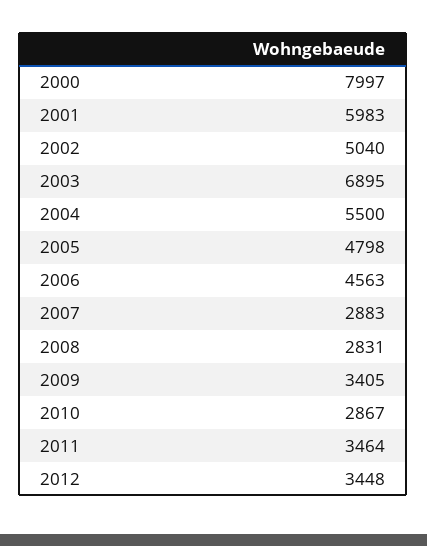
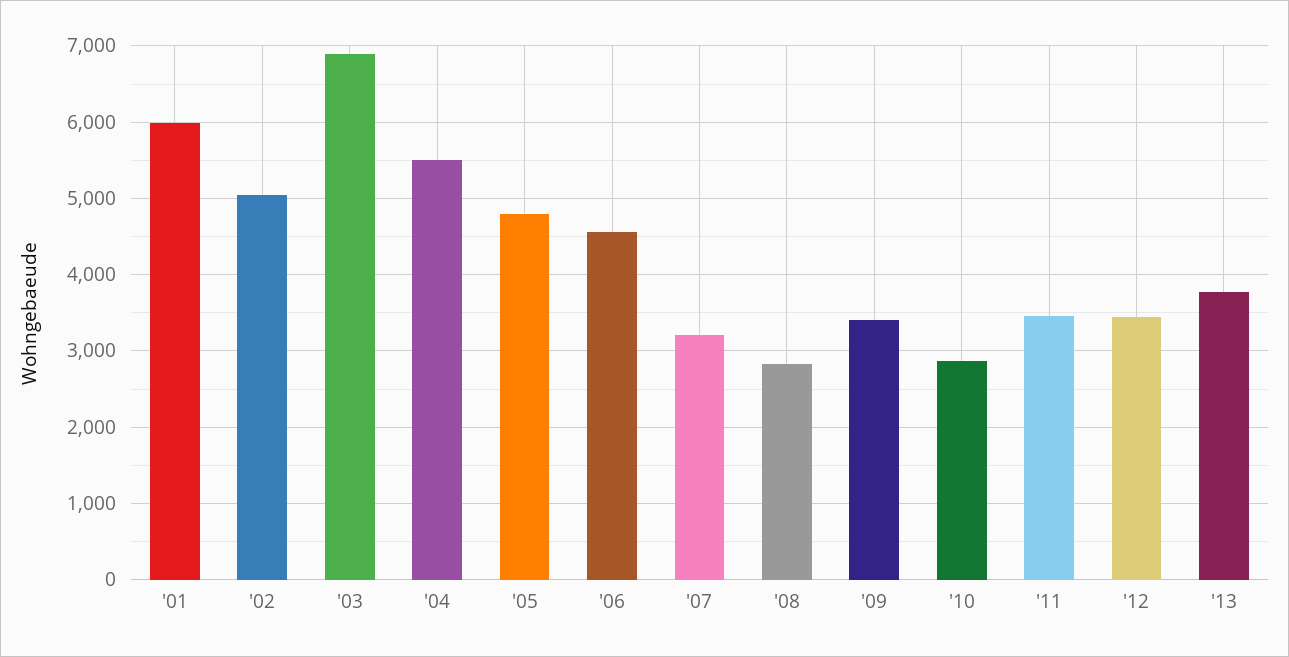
2000: 7997 -> none
2007: 2883 -> 3200
'13: none -> 3800

